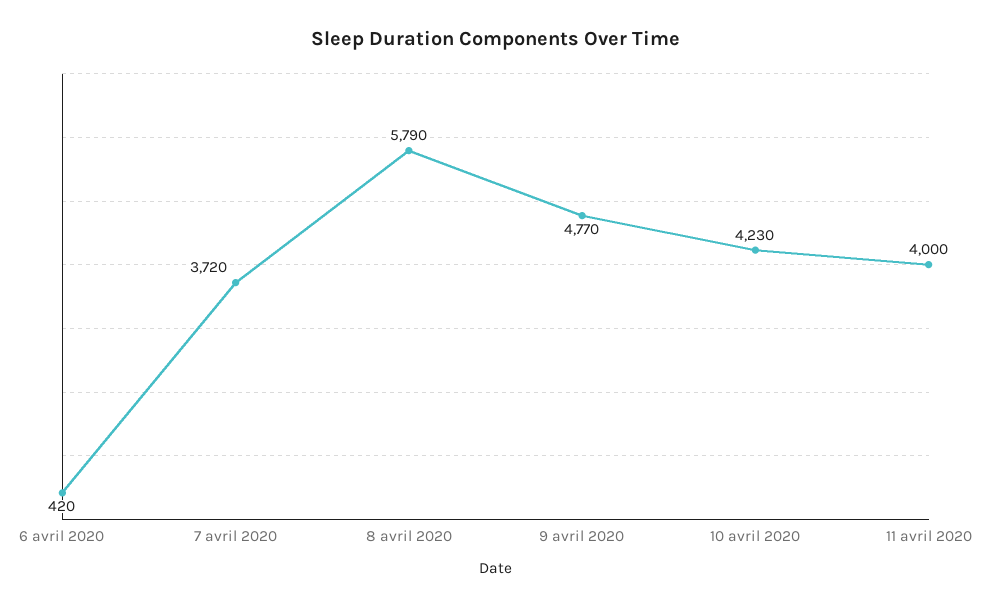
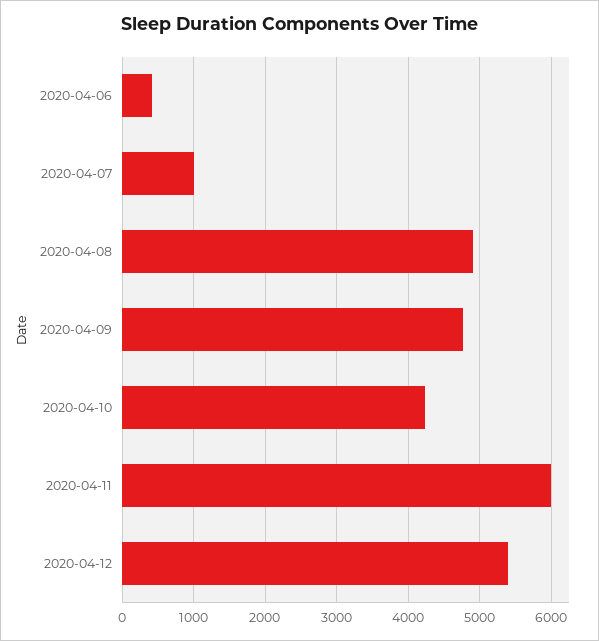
7 avril 2020: 3720 -> 1000
8 avril 2020: 5790 -> 4900
11 avril 2020: 4000 -> 6000
2020-04-12: none -> 5400

